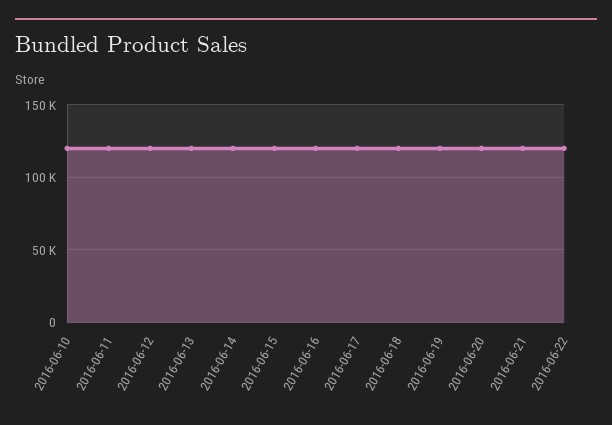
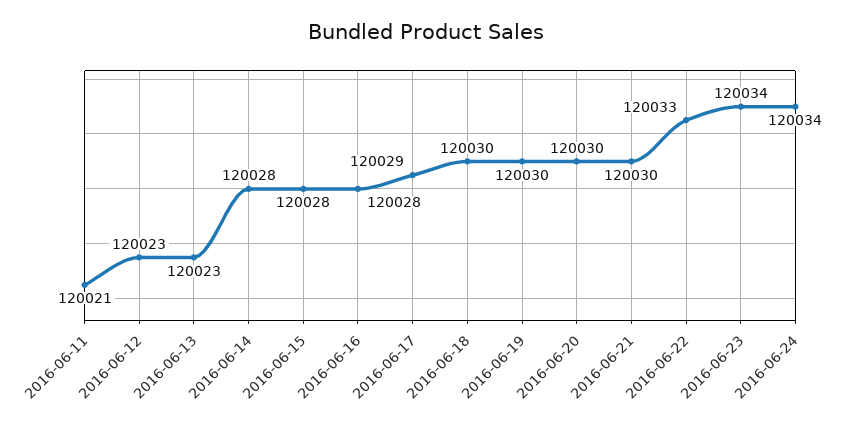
2016-06-10: 120000 -> none
2016-06-23: none -> 120034
2016-06-24: none -> 120034

